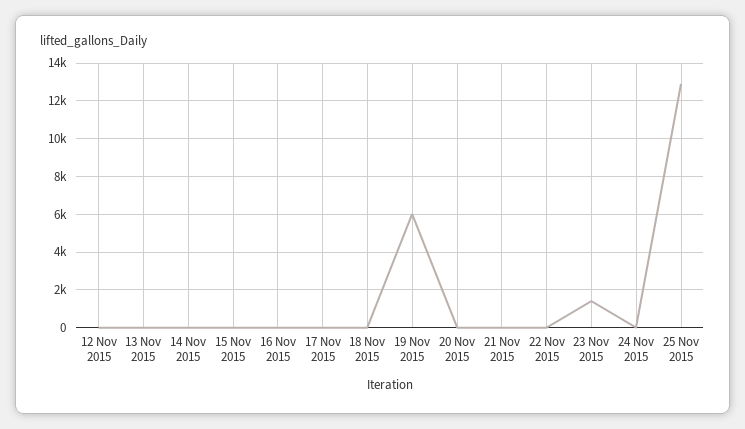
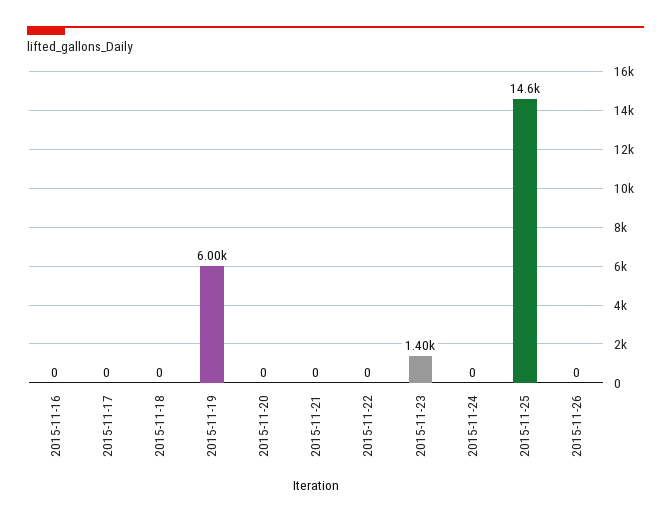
12 Nov 2015: 0 -> none
13 Nov 2015: 0 -> none
14 Nov 2015: 0 -> none
15 Nov 2015: 0 -> none
25 Nov 2015: 13000 -> 14600
2015-11-26: none -> 0

